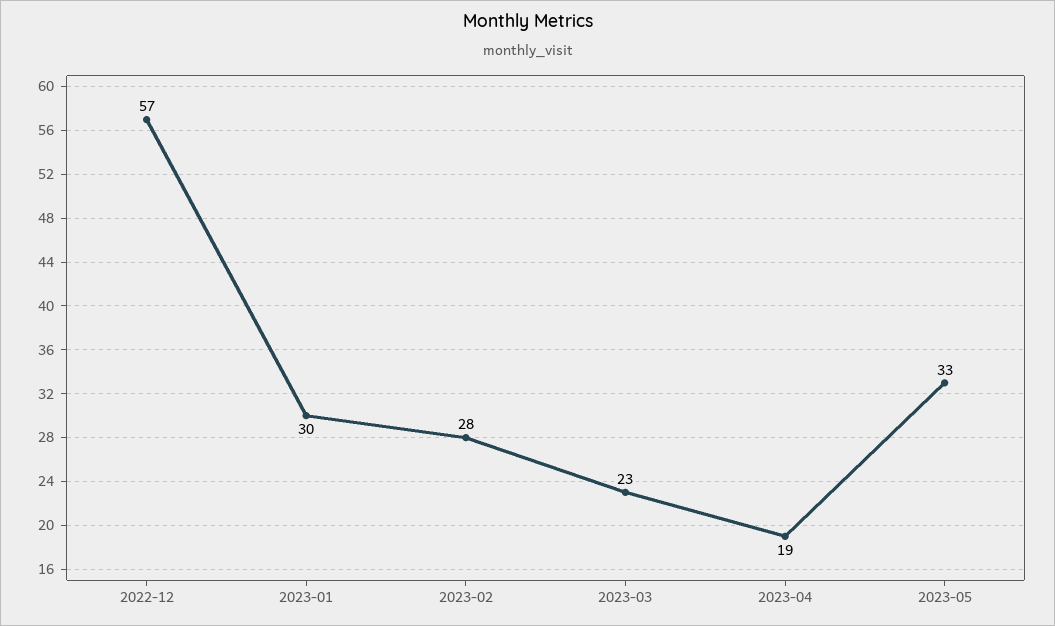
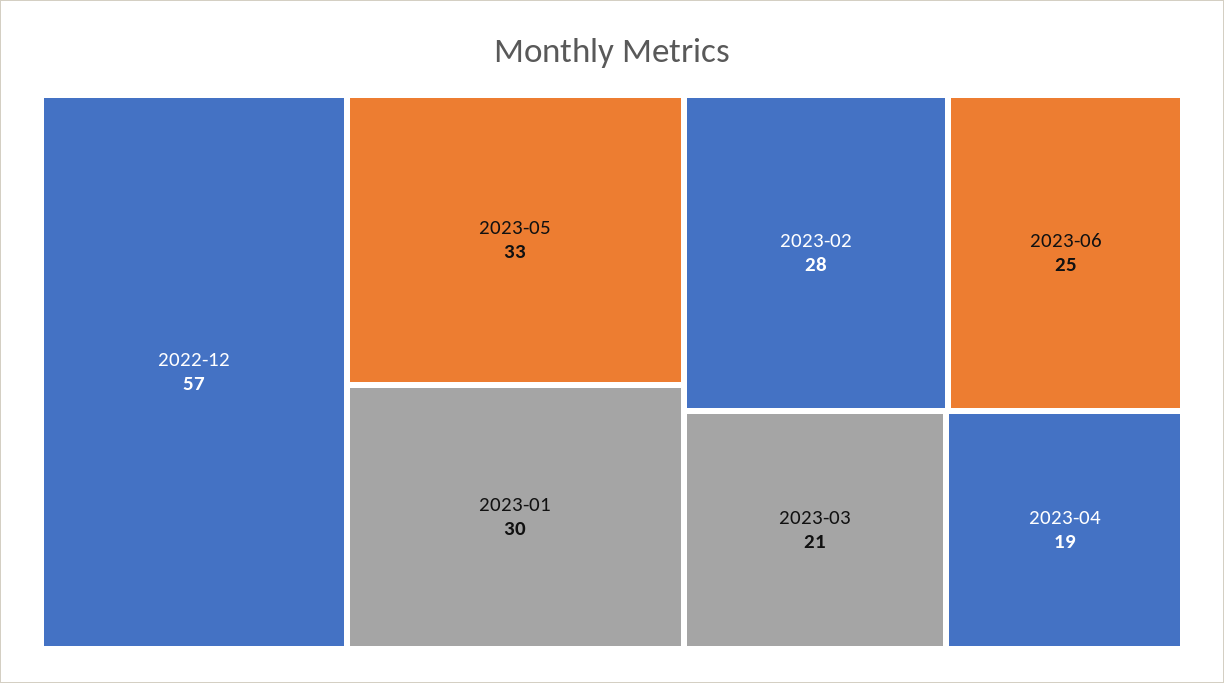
2023-03: 23 -> 21
2023-06: none -> 25

